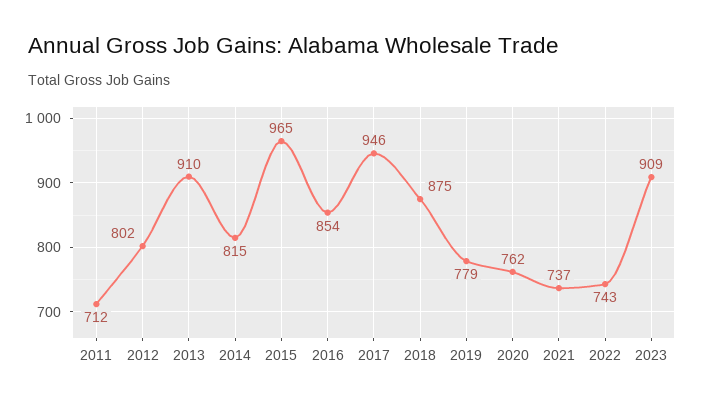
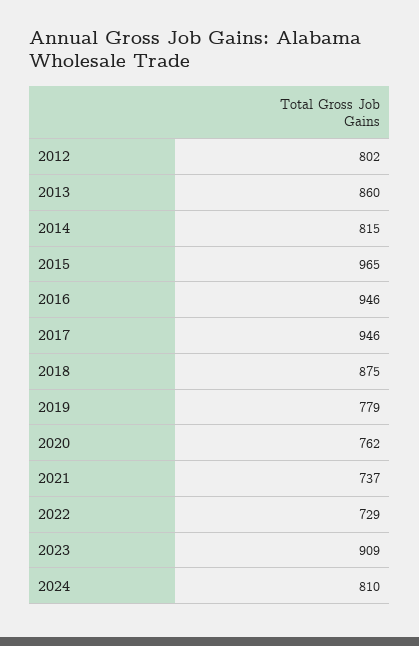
2011: 712 -> none
2013: 910 -> 860
2016: 854 -> 946
2022: 743 -> 729
2024: none -> 810

